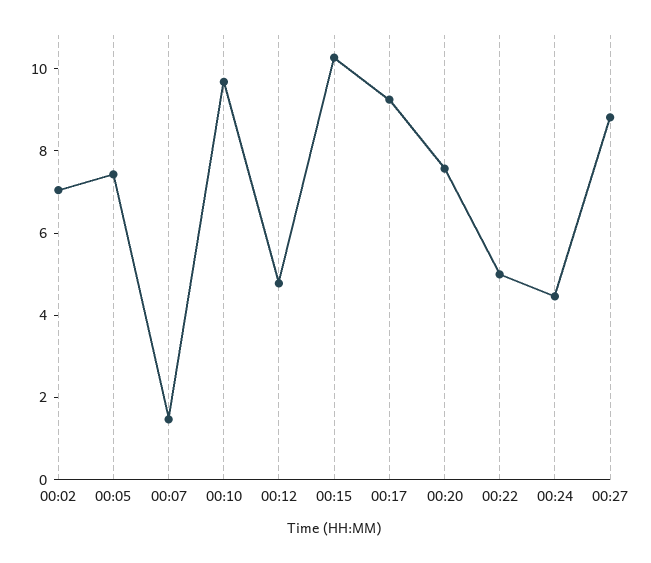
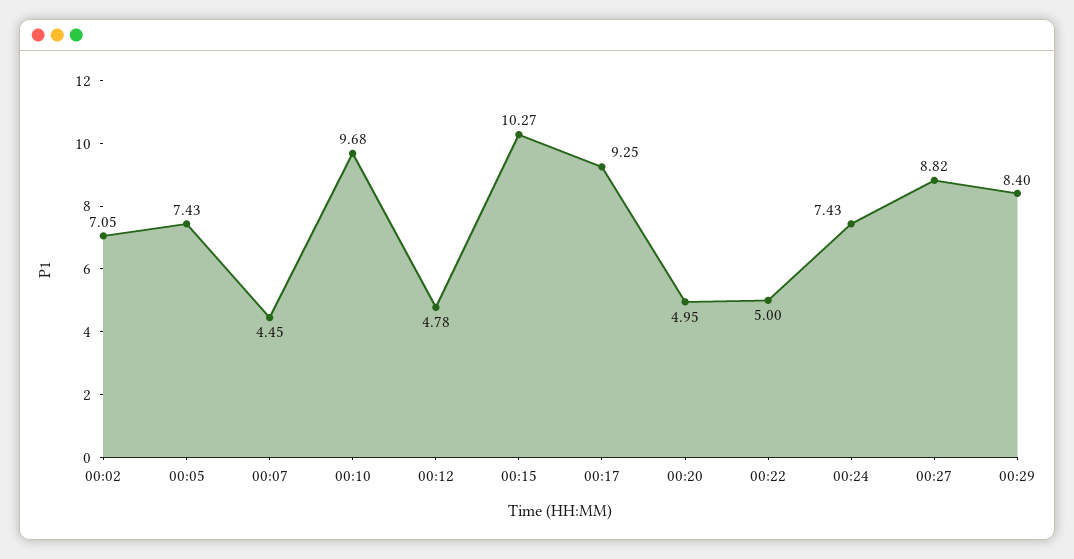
00:07: 1.5 -> 4.45
00:20: 7.5 -> 4.95
00:24: 4.5 -> 7.43
00:29: none -> 8.4

